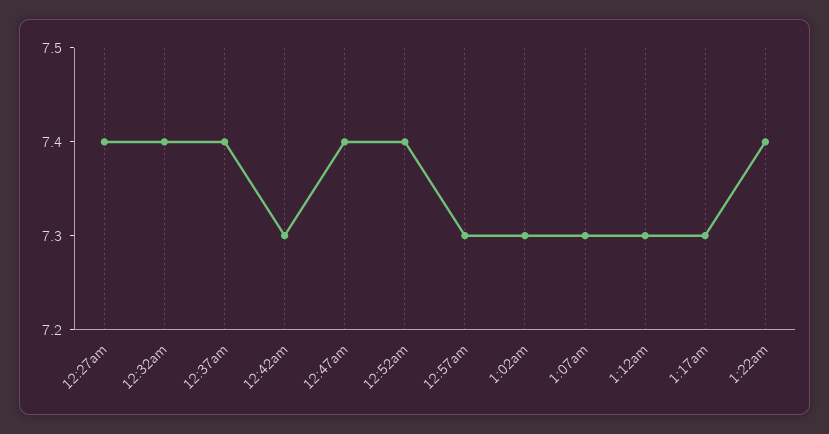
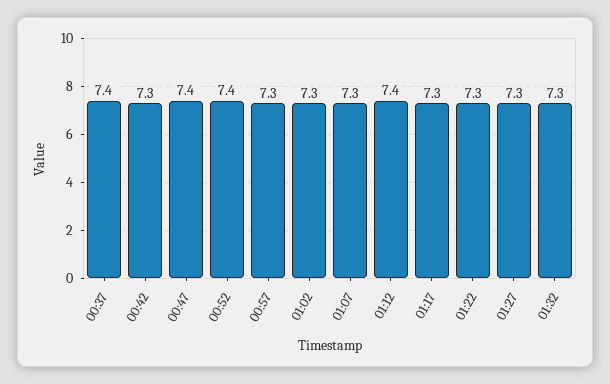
12:27am: 7.4 -> none
12:32am: 7.4 -> none
1:12am: 7.3 -> 7.4
1:22am: 7.4 -> 7.3
01:27: none -> 7.3
01:32: none -> 7.3

